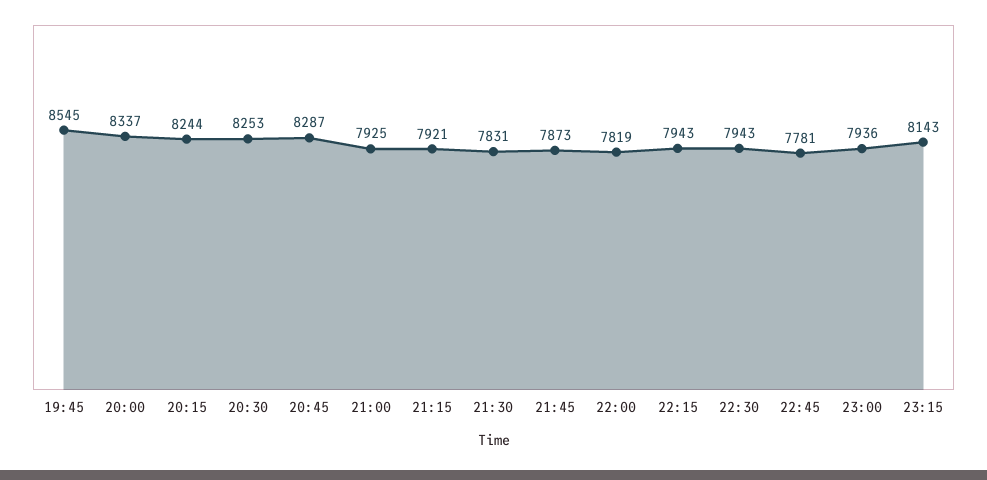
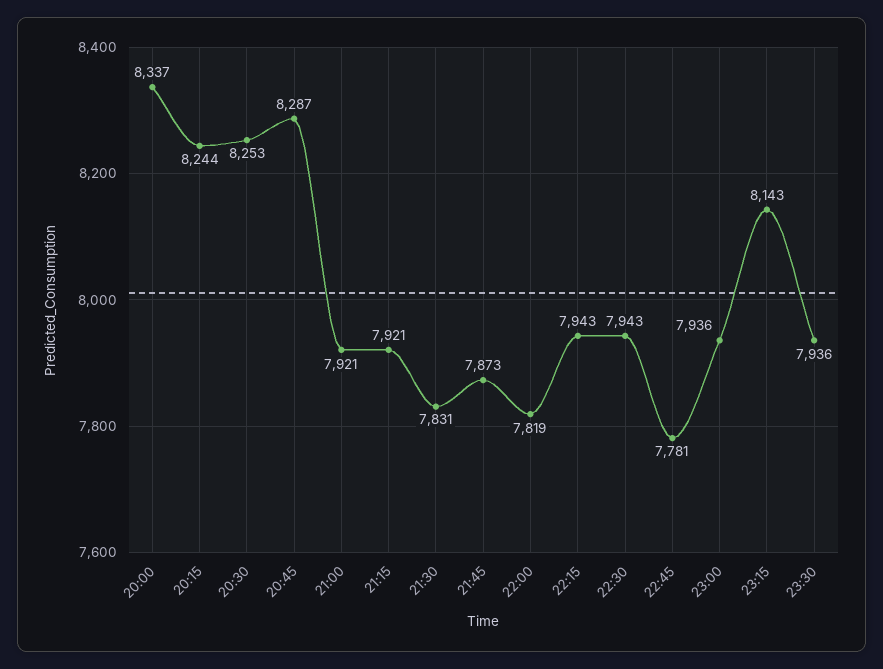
19:45: 8545 -> none
21:00: 7925 -> 7921
23:30: none -> 7936

